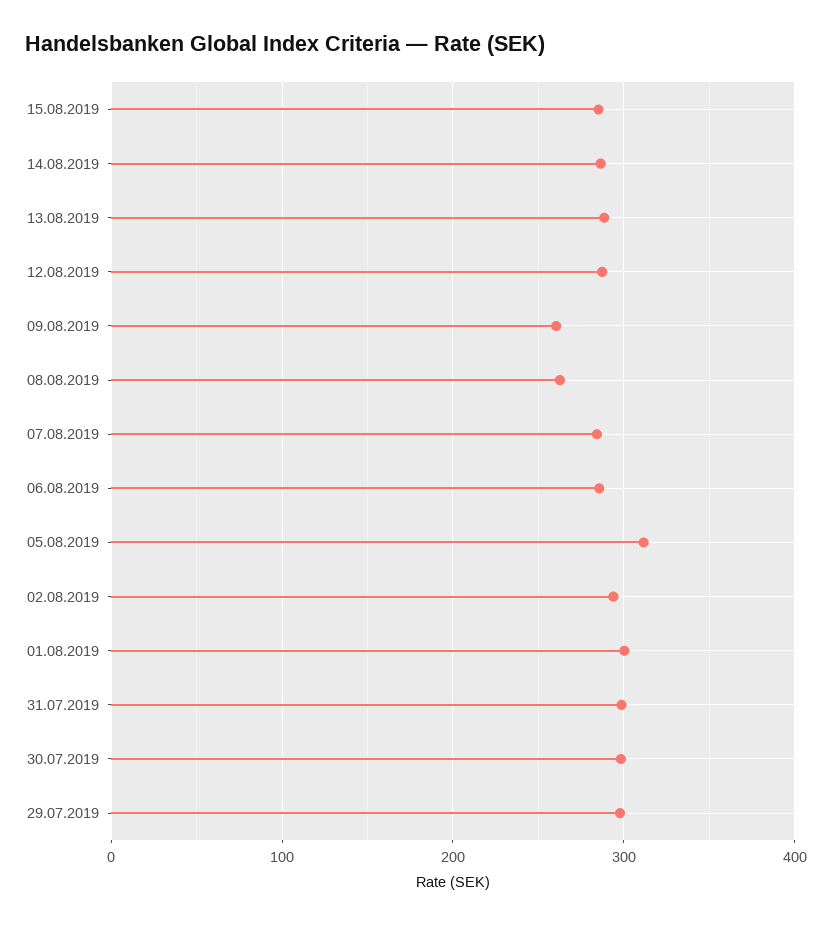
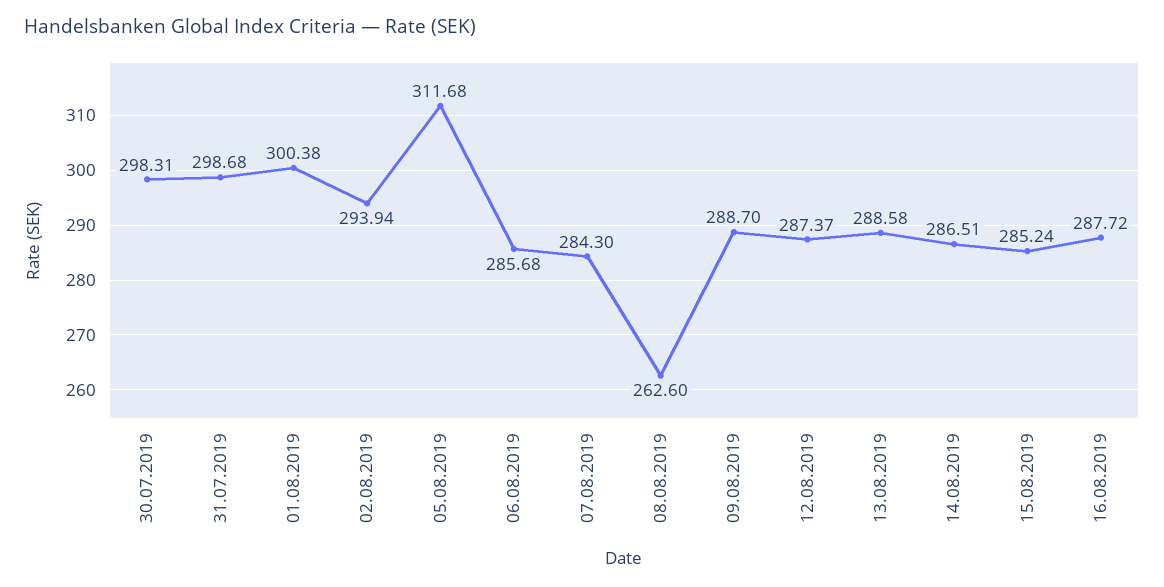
09.08.2019: 260 -> 288.7
29.07.2019: 300 -> none
16.08.2019: none -> 287.72

